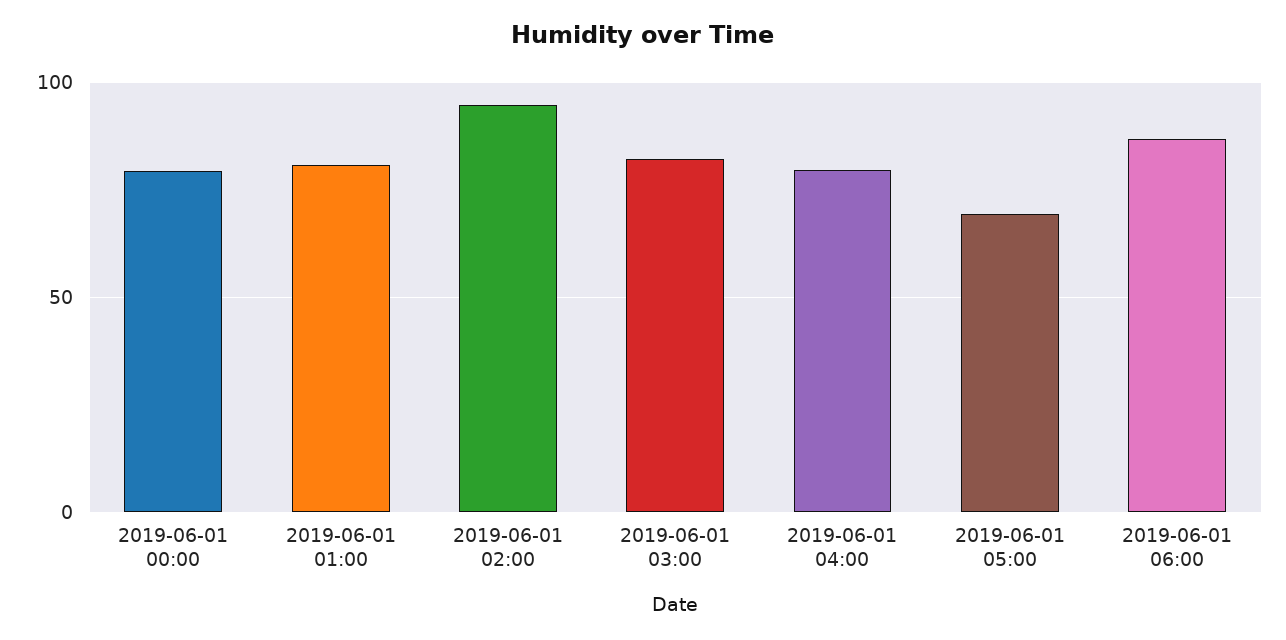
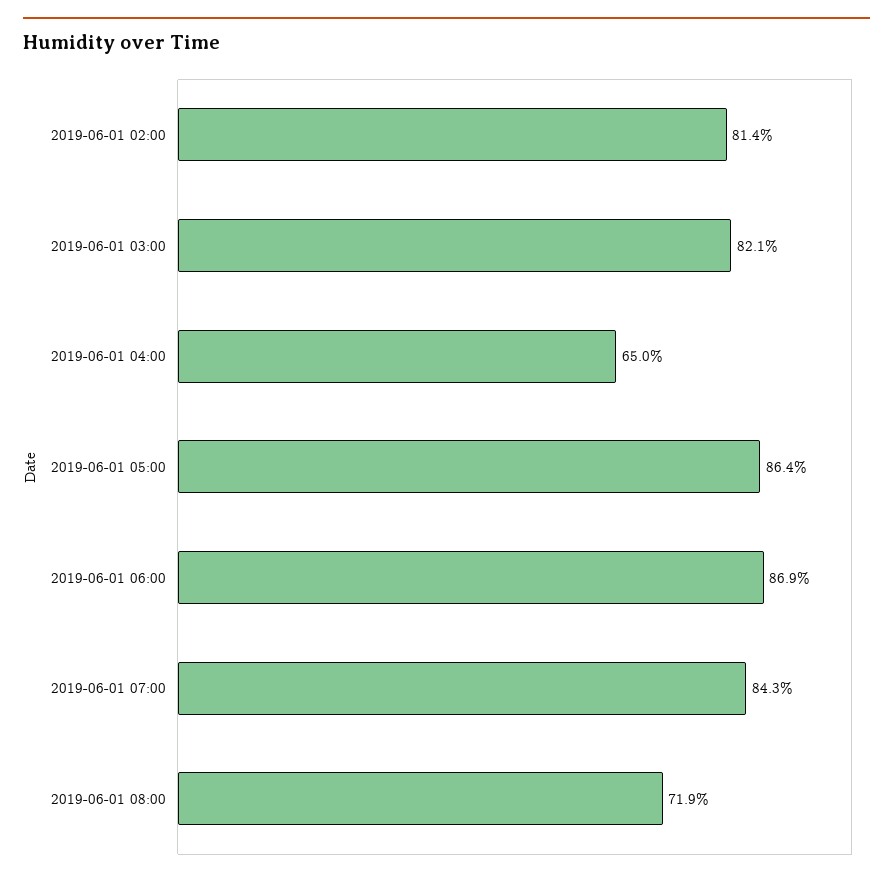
2019-06-01 00:00: 80 -> none
2019-06-01 01:00: 80 -> none
2019-06-01 02:00: 95 -> 81.4
2019-06-01 04:00: 80 -> 65
2019-06-01 05:00: 70 -> 86.4
2019-06-01 07:00: none -> 84.3
2019-06-01 08:00: none -> 71.9

